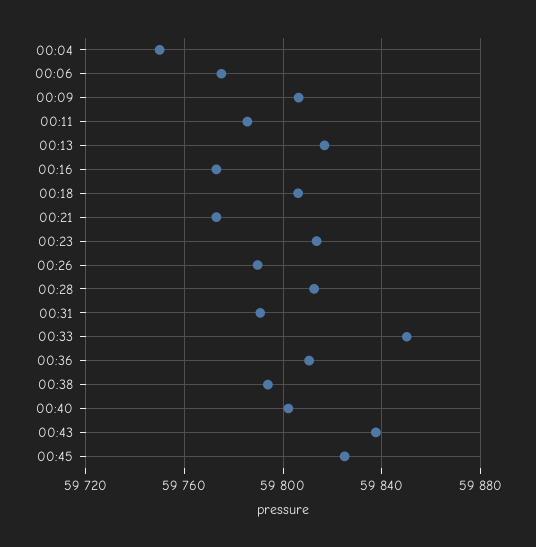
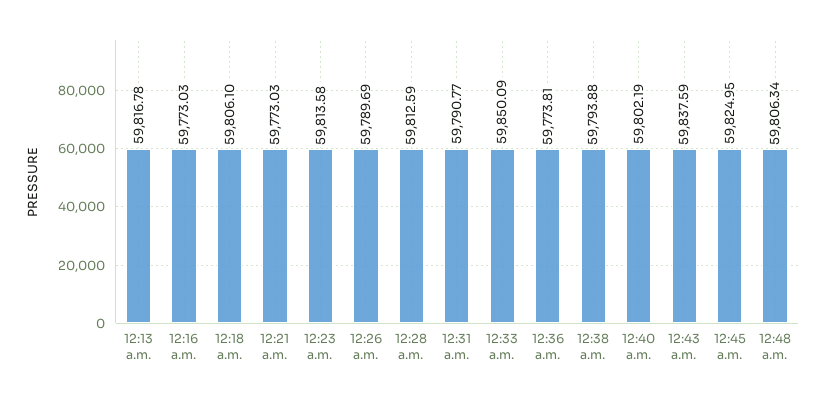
00:04: 59750 -> none
00:06: 59775 -> none
00:09: 59805 -> none
00:11: 59785 -> none
00:36: 59810 -> 59773.81
12:48 a.m.: none -> 59806.34

